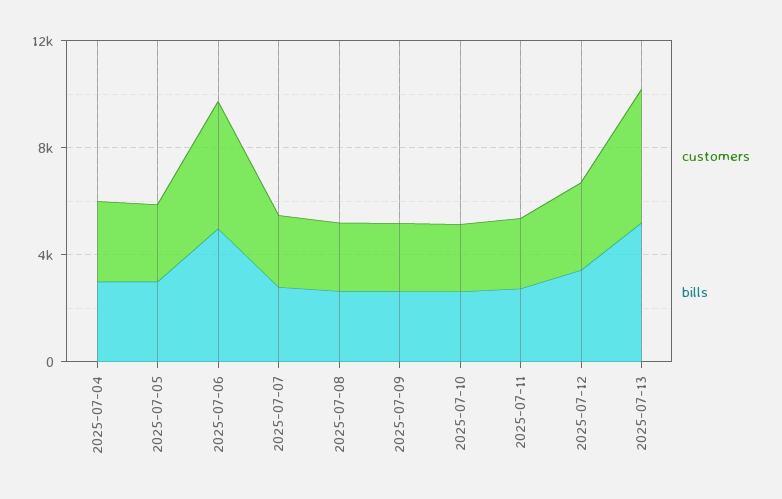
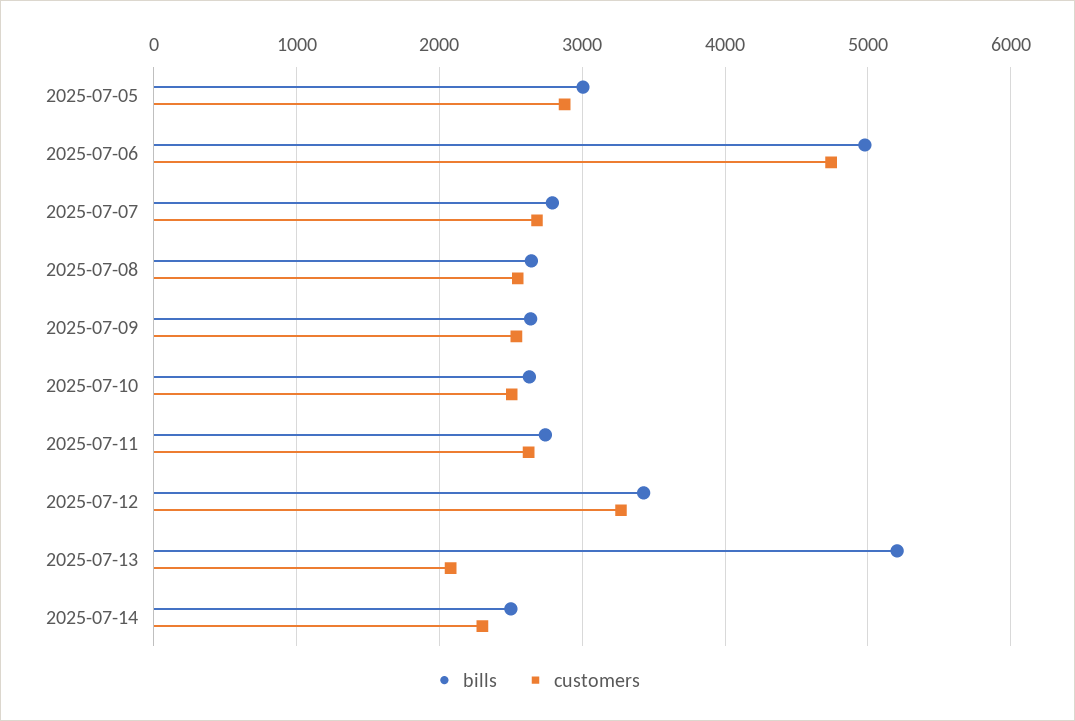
customers, 2025-07-04: 3000 -> none
bills, 2025-07-04: 3000 -> none
customers, 2025-07-13: 5000 -> 2100
bills, 2025-07-14: none -> 2500
customers, 2025-07-14: none -> 2300

